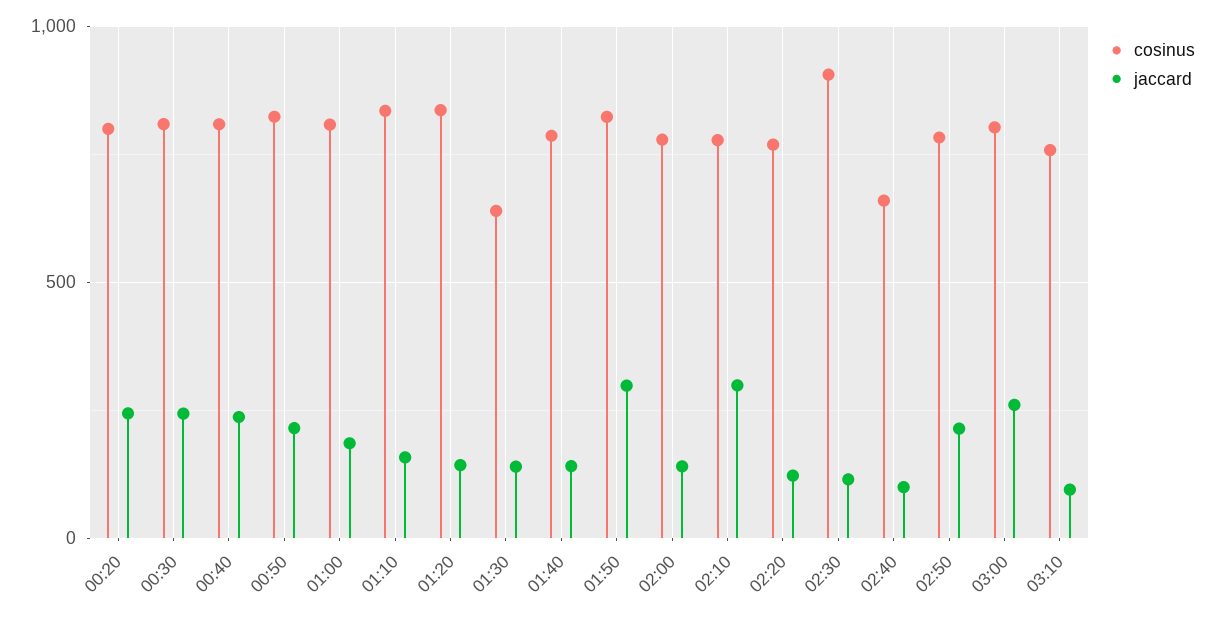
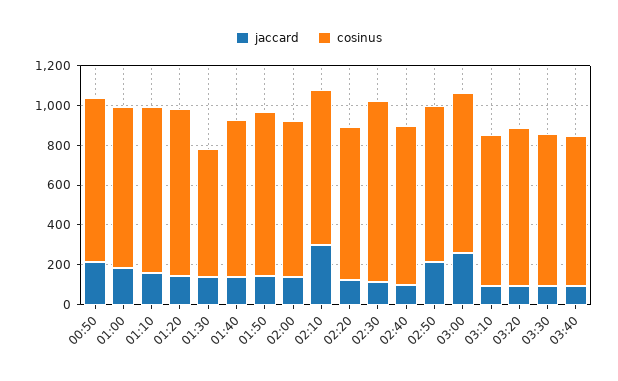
cosinus, 00:20: 800 -> none
jaccard, 00:20: 250 -> none
cosinus, 00:30: 800 -> none
jaccard, 00:30: 250 -> none
cosinus, 00:40: 800 -> none
jaccard, 00:40: 250 -> none
jaccard, 01:50: 300 -> 150
cosinus, 02:40: 650 -> 800
jaccard, 03:20: none -> 100
cosinus, 03:20: none -> 800
jaccard, 03:30: none -> 100
cosinus, 03:30: none -> 750
jaccard, 03:40: none -> 100
cosinus, 03:40: none -> 750

